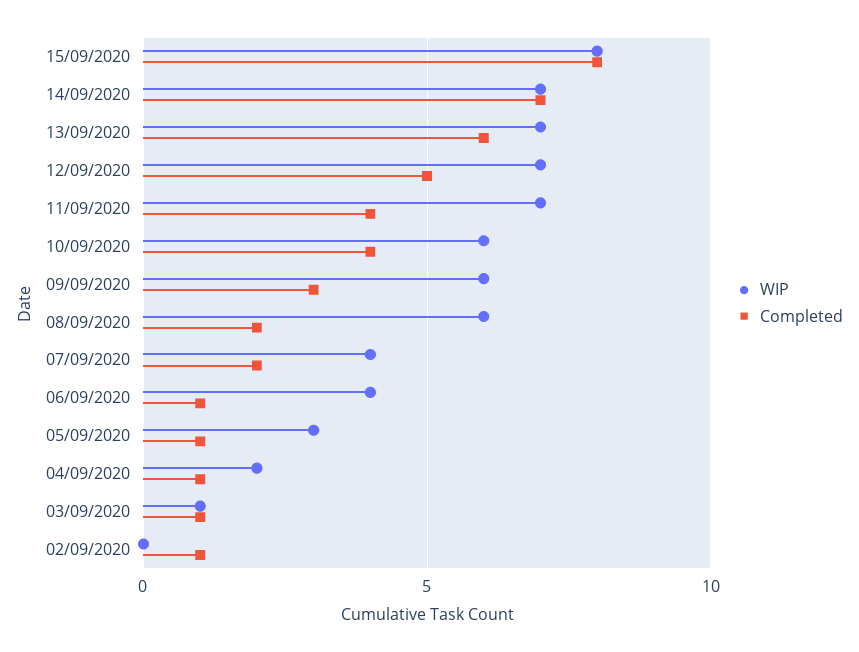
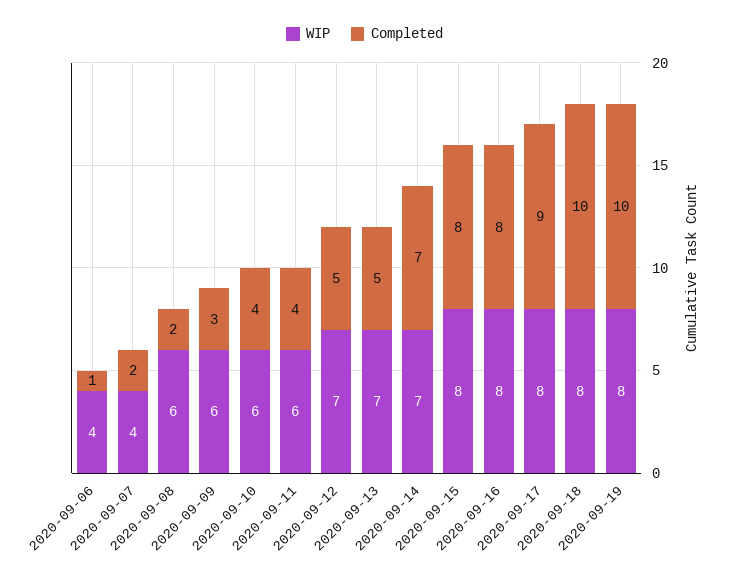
Completed, 13/09/2020: 6 -> 5
WIP, 11/09/2020: 7 -> 6
WIP, 05/09/2020: 3 -> none
Completed, 05/09/2020: 1 -> none
WIP, 04/09/2020: 2 -> none
Completed, 04/09/2020: 1 -> none
WIP, 03/09/2020: 1 -> none
Completed, 03/09/2020: 1 -> none
WIP, 02/09/2020: 0 -> none
Completed, 02/09/2020: 1 -> none
WIP, 2020-09-16: none -> 8
Completed, 2020-09-16: none -> 8
WIP, 2020-09-17: none -> 8
Completed, 2020-09-17: none -> 9
WIP, 2020-09-18: none -> 8
Completed, 2020-09-18: none -> 10
WIP, 2020-09-19: none -> 8
Completed, 2020-09-19: none -> 10

